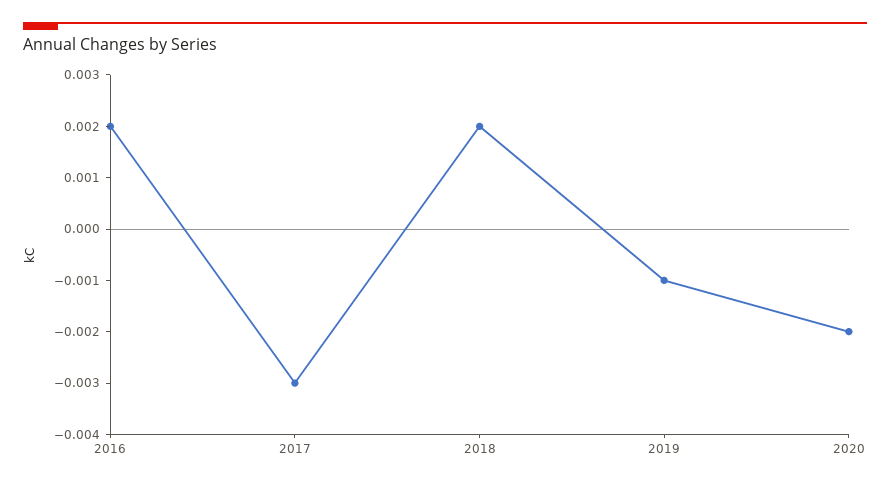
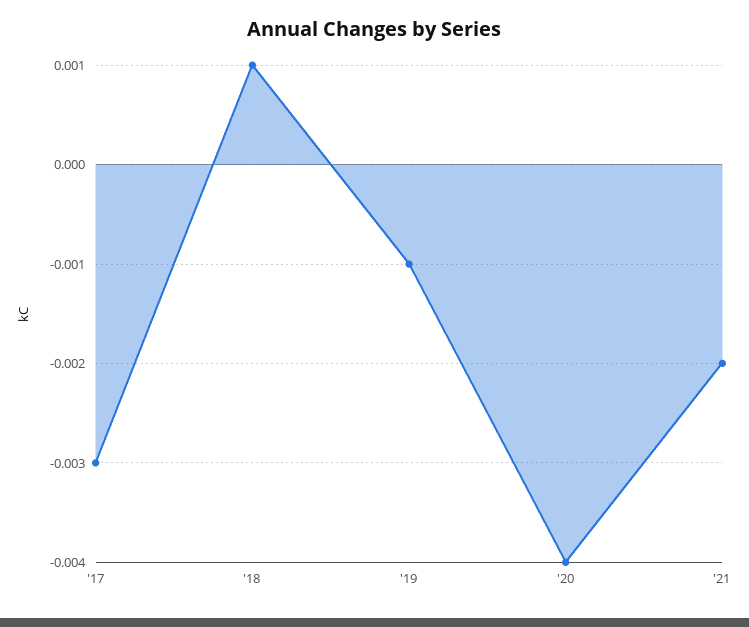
2016: 0.002 -> none
2018: 0.002 -> 0.001
2020: -0.002 -> -0.004
'21: none -> -0.002

